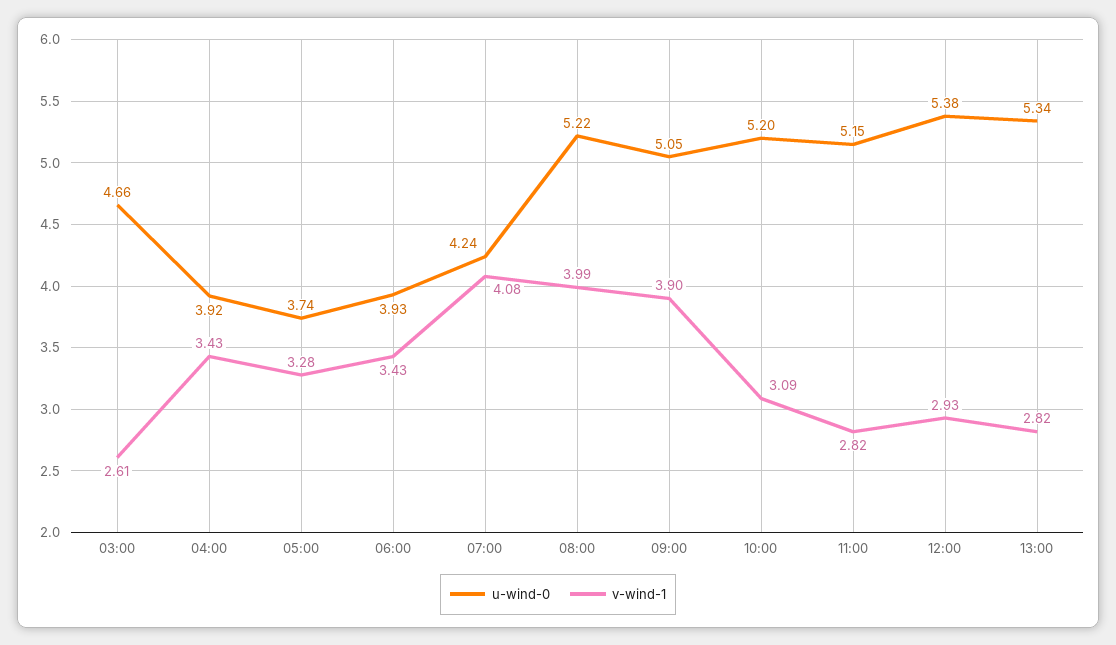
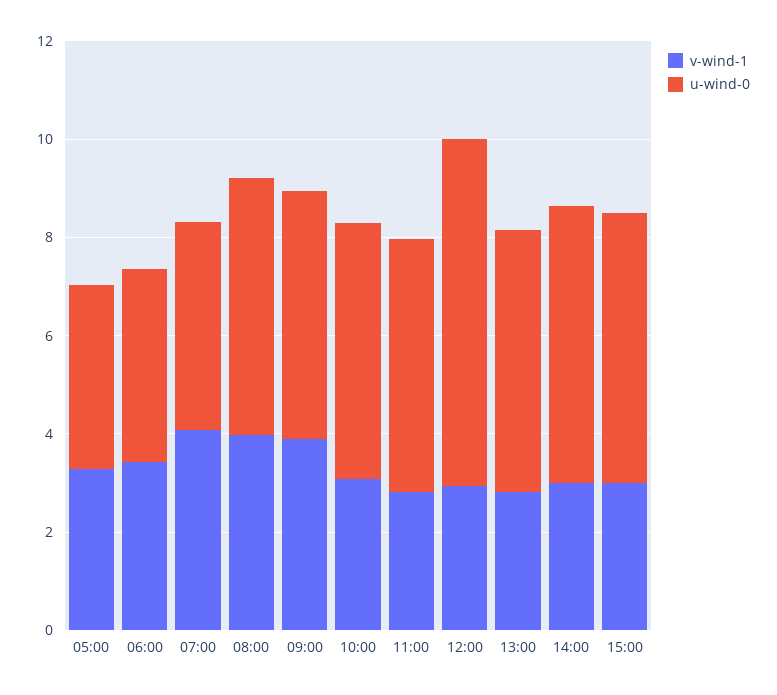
u-wind-0, 03:00: 4.66 -> none
v-wind-1, 03:00: 2.61 -> none
u-wind-0, 04:00: 3.92 -> none
v-wind-1, 04:00: 3.43 -> none
u-wind-0, 12:00: 5.38 -> 7
v-wind-1, 14:00: none -> 3
u-wind-0, 14:00: none -> 5.5
v-wind-1, 15:00: none -> 3
u-wind-0, 15:00: none -> 5.5

